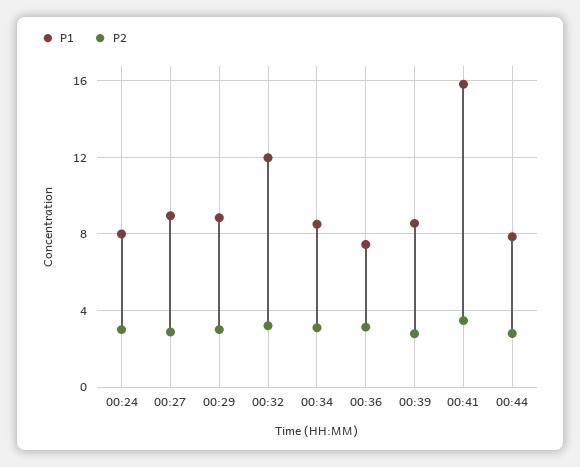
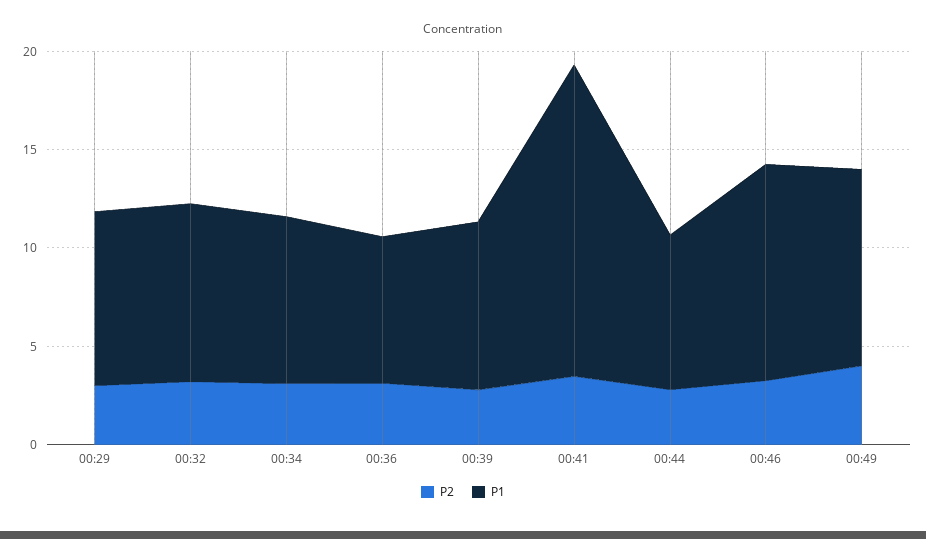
P1, 00:24: 8 -> none
P2, 00:24: 3 -> none
P1, 00:27: 9 -> none
P2, 00:27: 3 -> none
P1, 00:32: 12 -> 9
P2, 00:46: none -> 3
P1, 00:46: none -> 11
P2, 00:49: none -> 4
P1, 00:49: none -> 10

